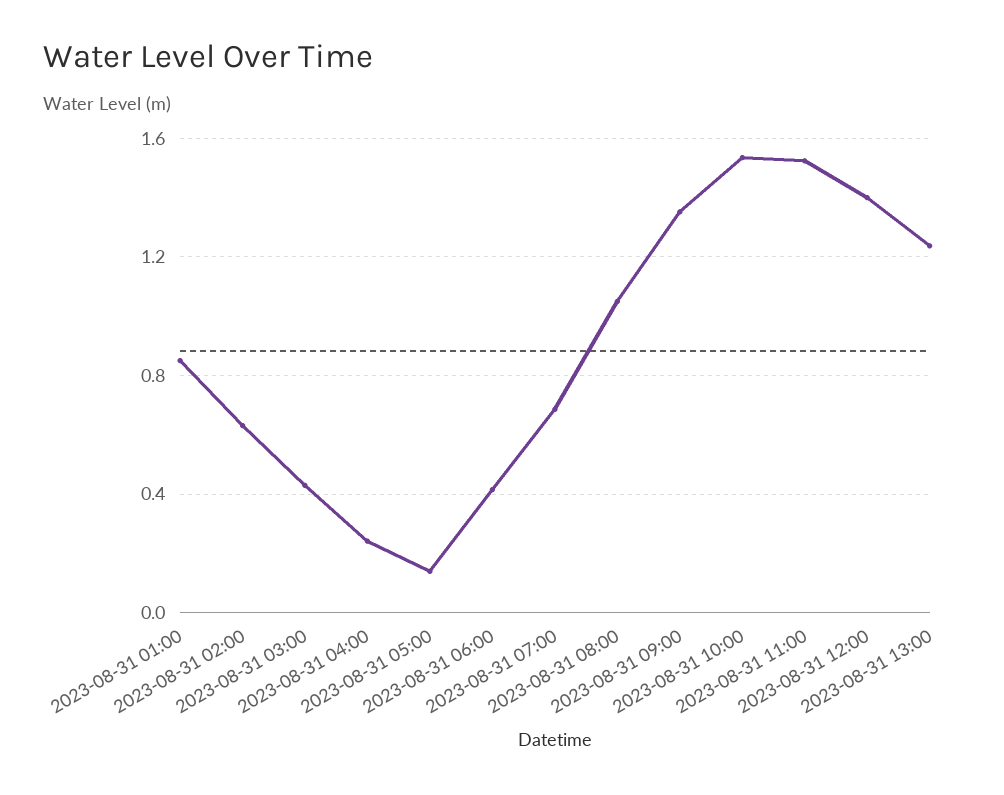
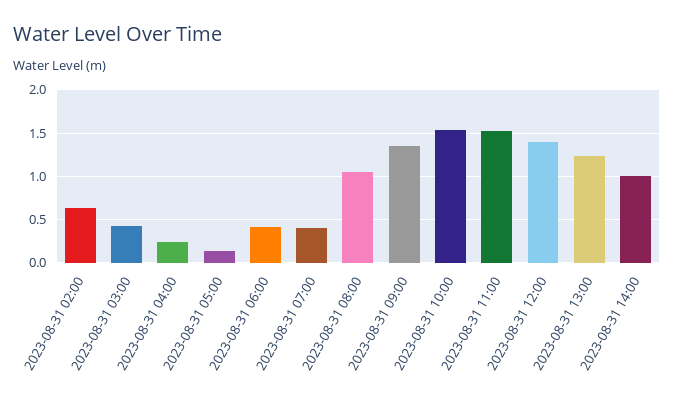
2023-08-31 01:00: 0.85 -> none
2023-08-31 07:00: 0.7 -> 0.4
2023-08-31 14:00: none -> 1

